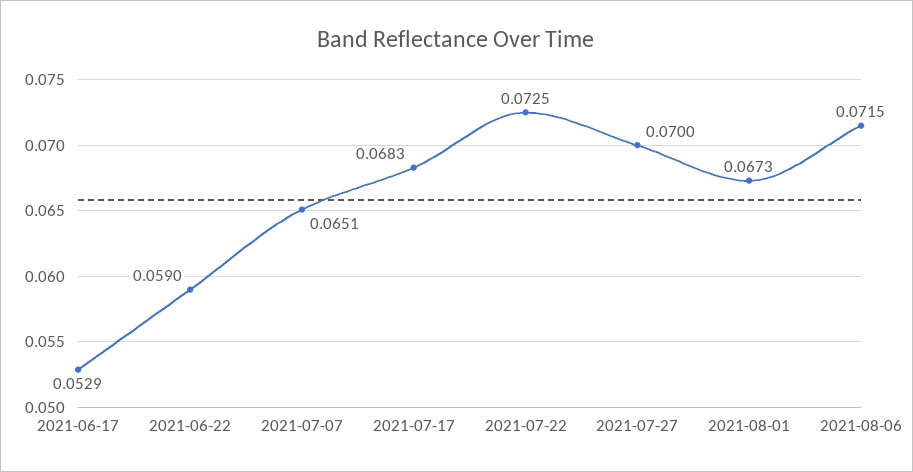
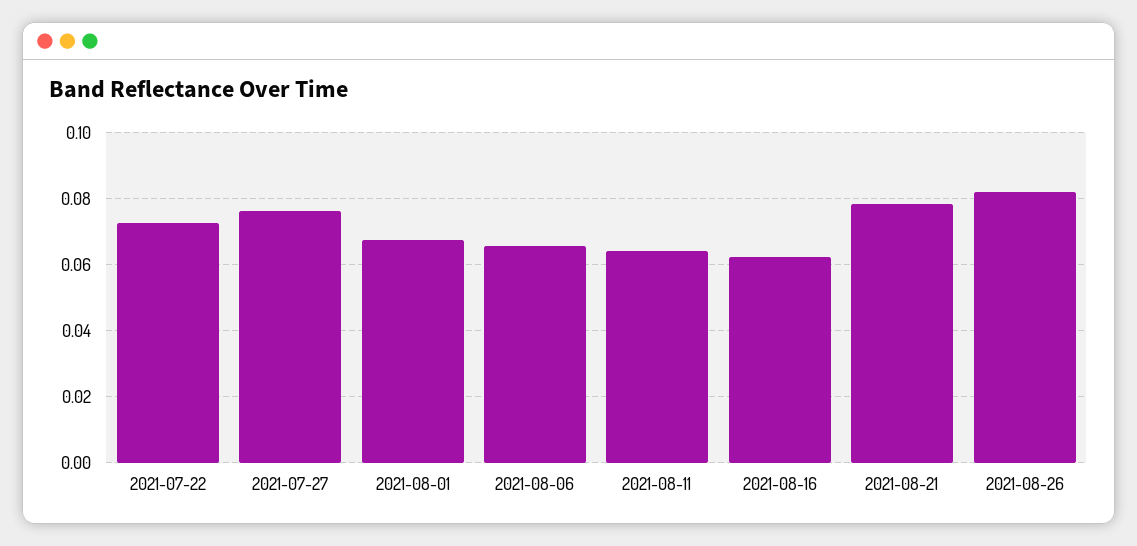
2021-06-17: 0.0529 -> none
2021-06-22: 0.059 -> none
2021-07-07: 0.0651 -> none
2021-07-17: 0.0683 -> none
2021-07-27: 0.07 -> 0.076
2021-08-06: 0.0715 -> 0.066
2021-08-11: none -> 0.064
2021-08-16: none -> 0.062
2021-08-21: none -> 0.078
2021-08-26: none -> 0.082

